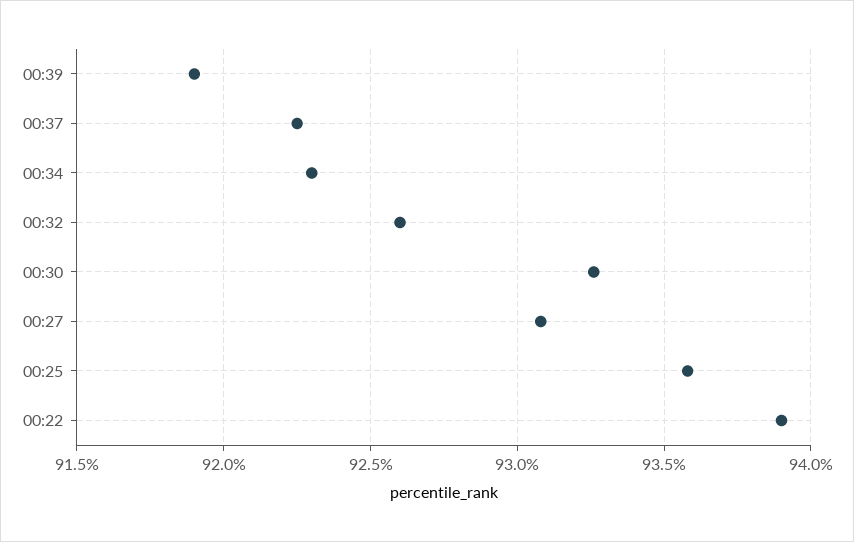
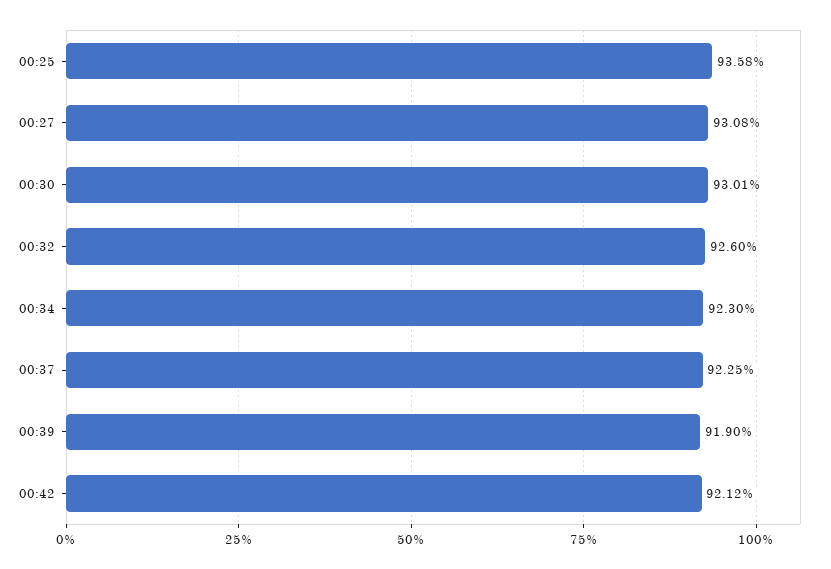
00:30: 93.25 -> 93.01
00:22: 93.9 -> none
00:42: none -> 92.12

